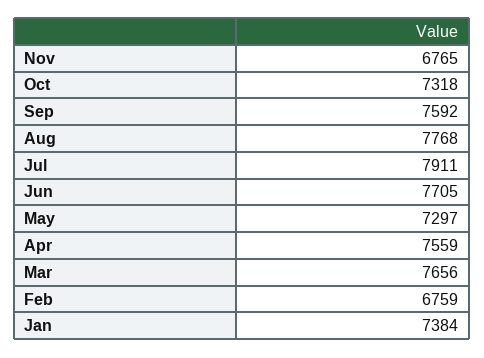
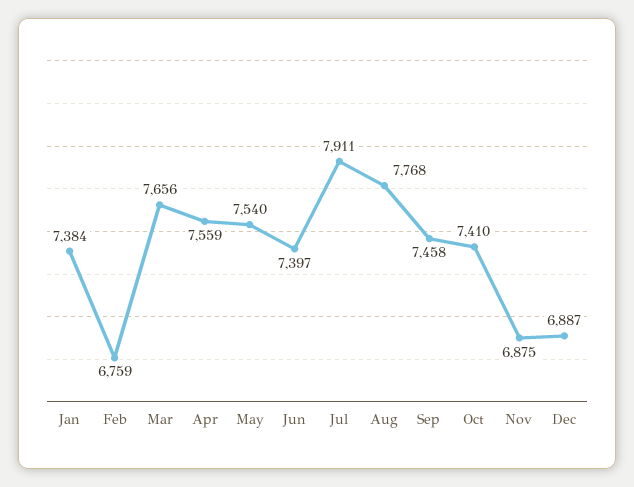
Nov: 6765 -> 6875
Oct: 7318 -> 7410
Sep: 7592 -> 7458
Jun: 7705 -> 7397
May: 7297 -> 7540
Dec: none -> 6887

